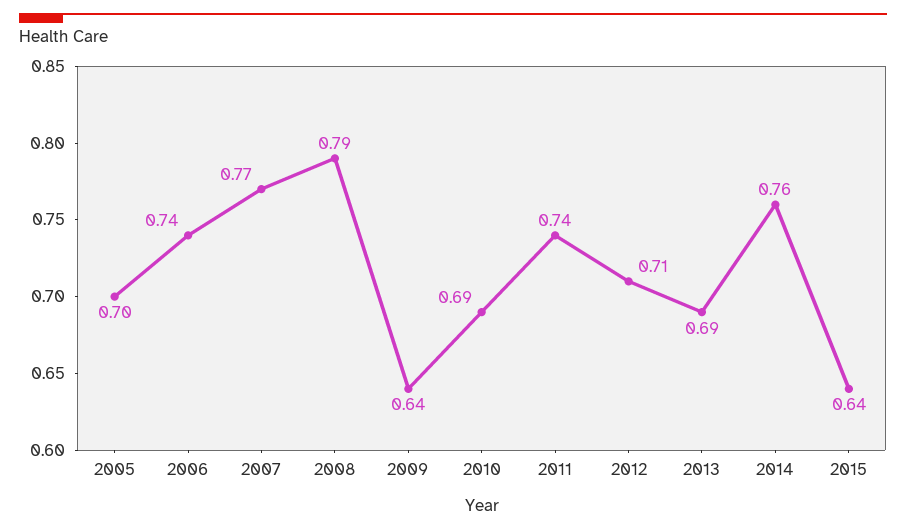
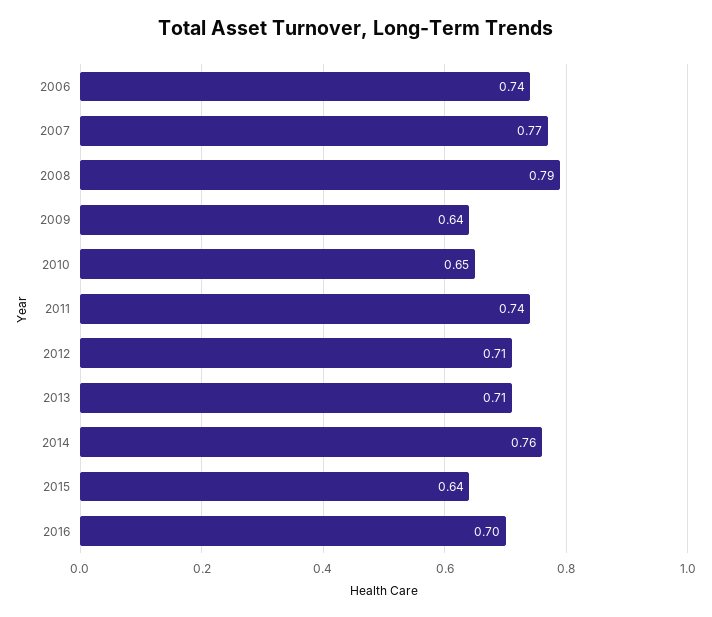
2005: 0.7 -> none
2010: 0.69 -> 0.65
2013: 0.69 -> 0.71
2016: none -> 0.7

